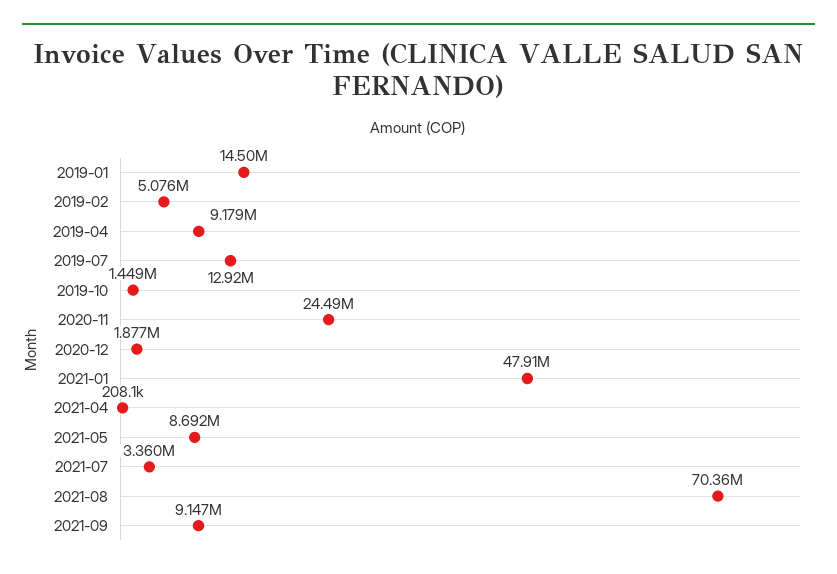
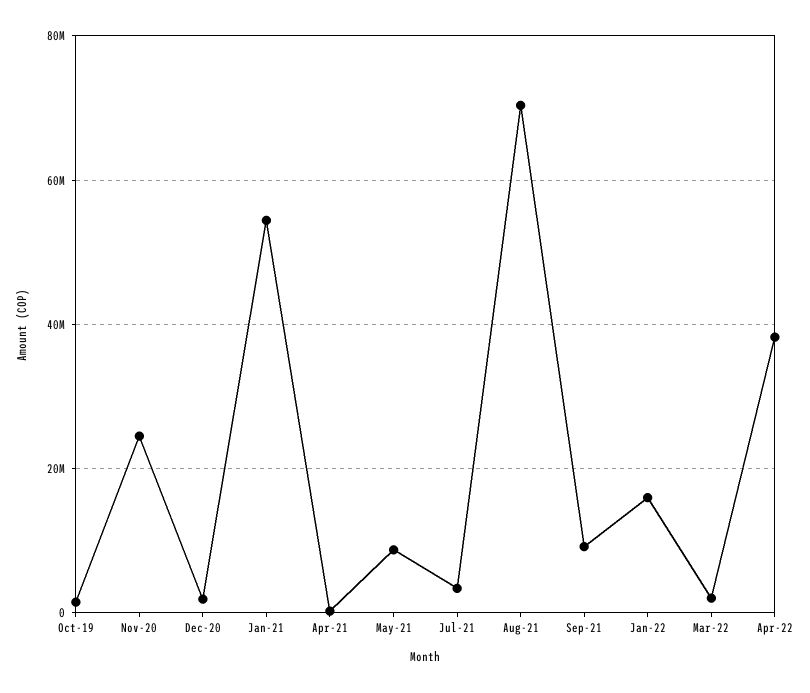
2019-01: 14500000 -> none
2019-02: 5076000 -> none
2019-04: 9179000 -> none
2019-07: 12920000 -> none
2021-01: 47910000 -> 54000000
Jan-22: none -> 16000000
Mar-22: none -> 2000000
Apr-22: none -> 38000000

